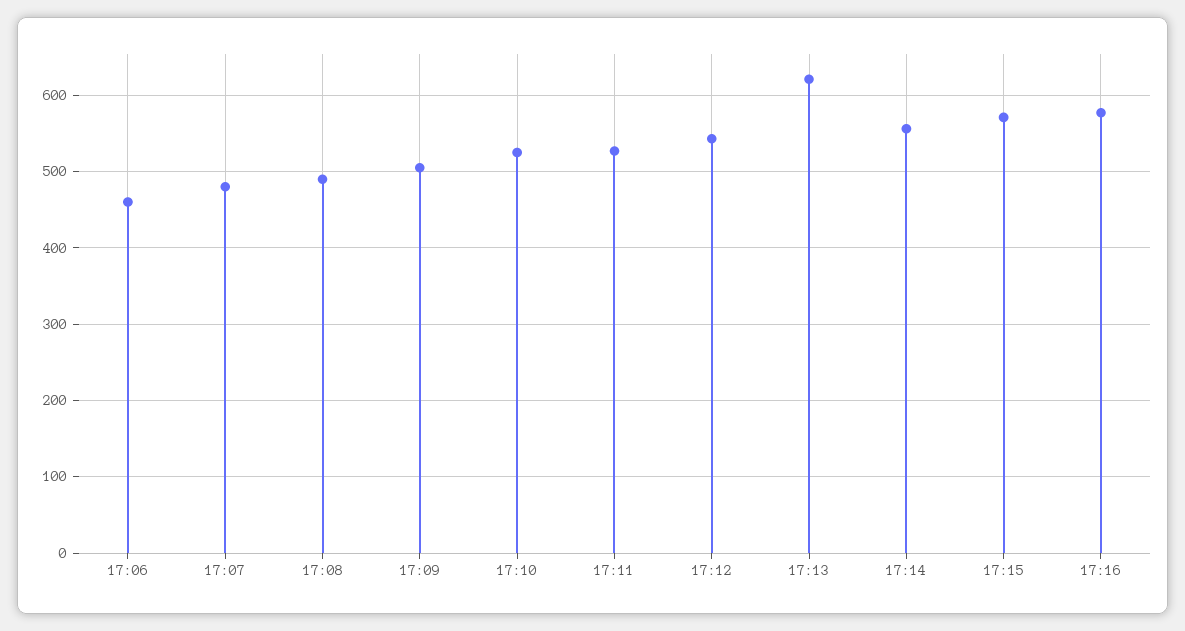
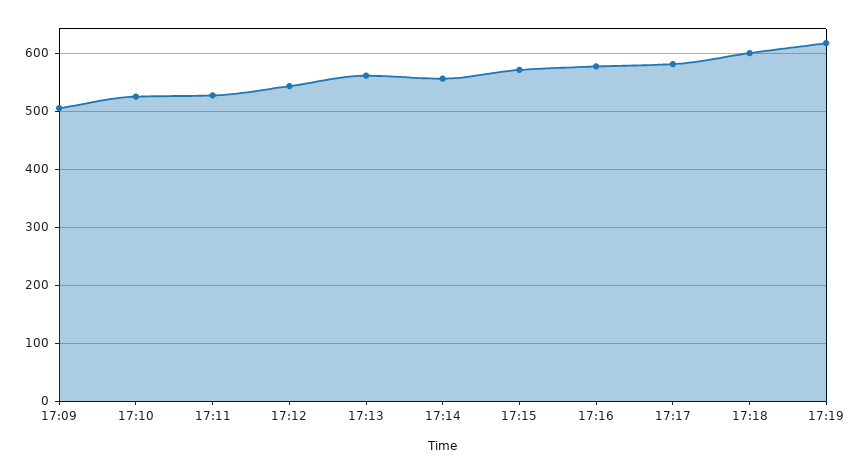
17:06: 460 -> none
17:07: 480 -> none
17:08: 490 -> none
17:13: 620 -> 560
17:17: none -> 580
17:18: none -> 600
17:19: none -> 620

